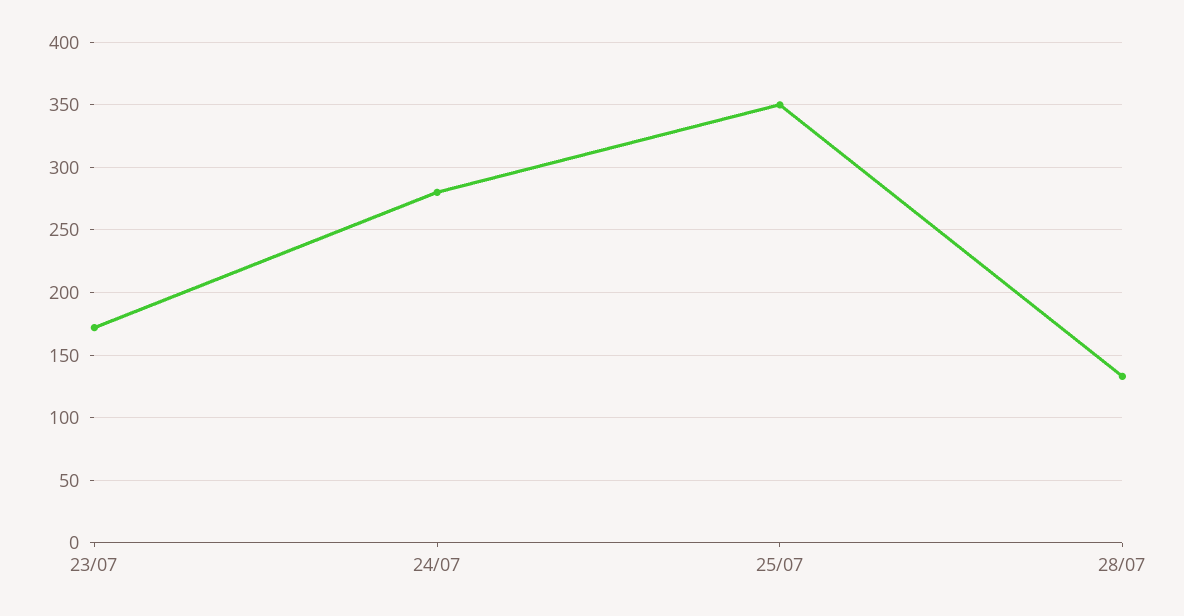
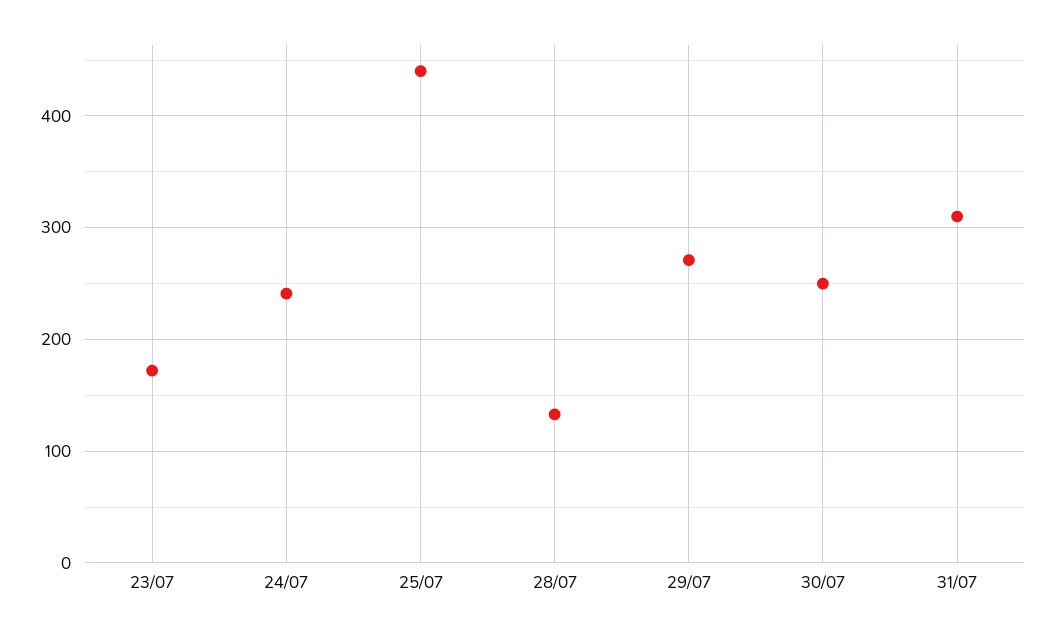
24/07: 280 -> 240
25/07: 350 -> 440
29/07: none -> 270
30/07: none -> 250
31/07: none -> 310

